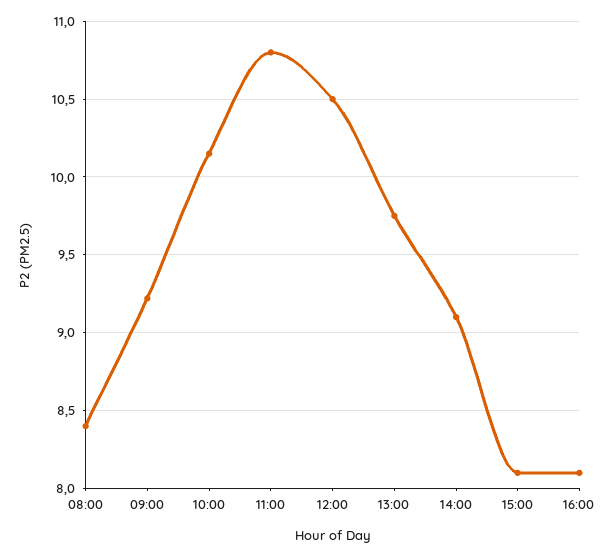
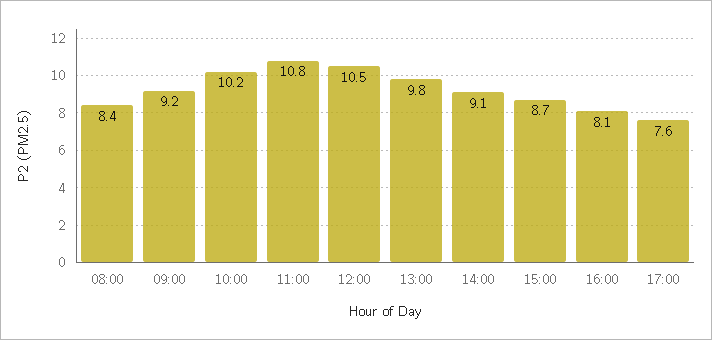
15:00: 8.1 -> 8.7
17:00: none -> 7.6

